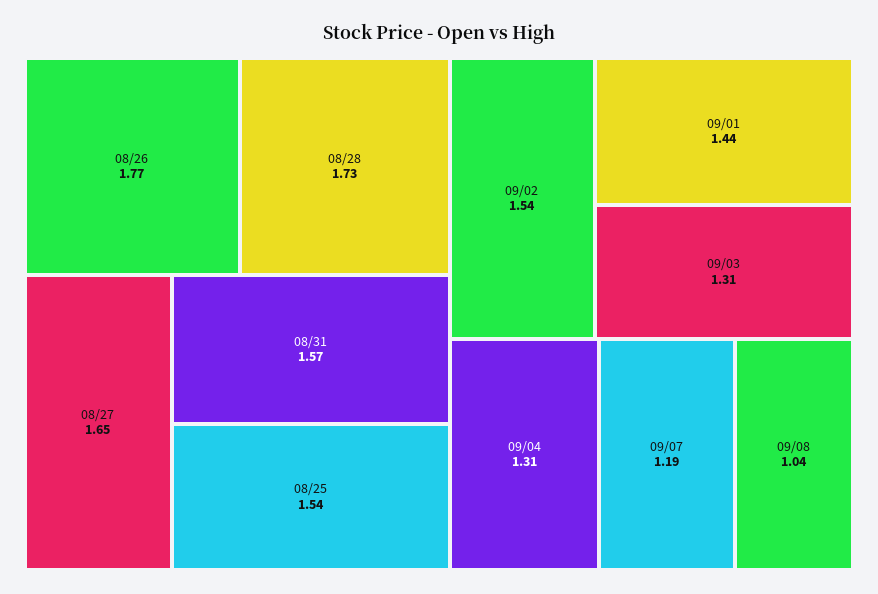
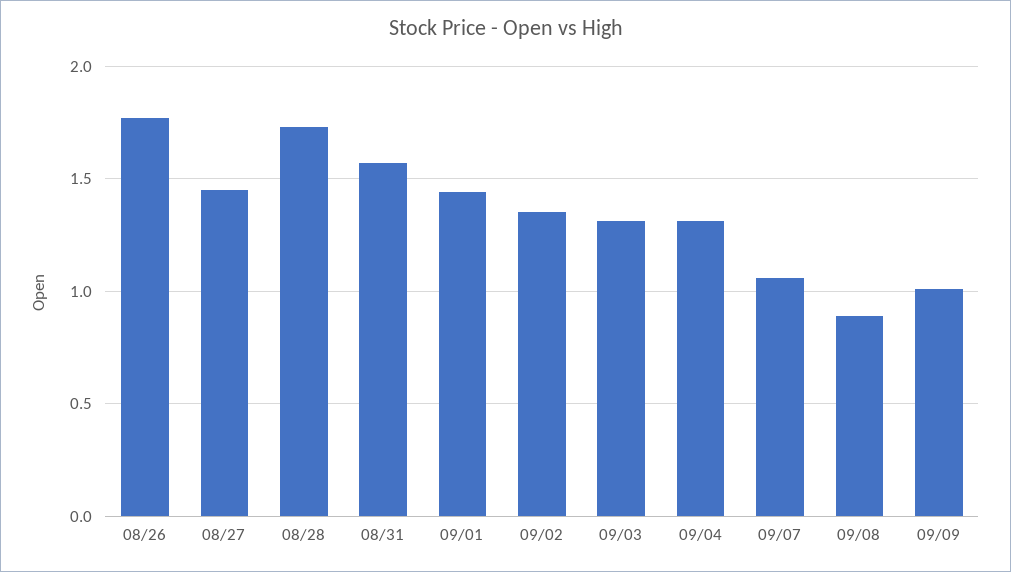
08/27: 1.65 -> 1.45
08/25: 1.54 -> none
09/02: 1.54 -> 1.35
09/07: 1.19 -> 1.05
09/08: 1.04 -> 0.9
09/09: none -> 1

